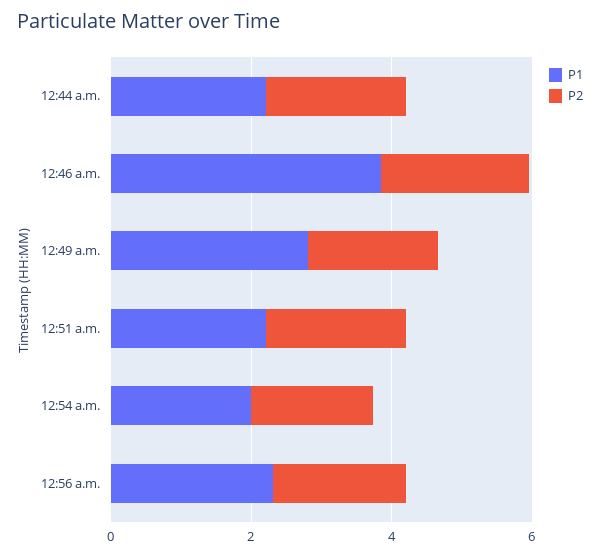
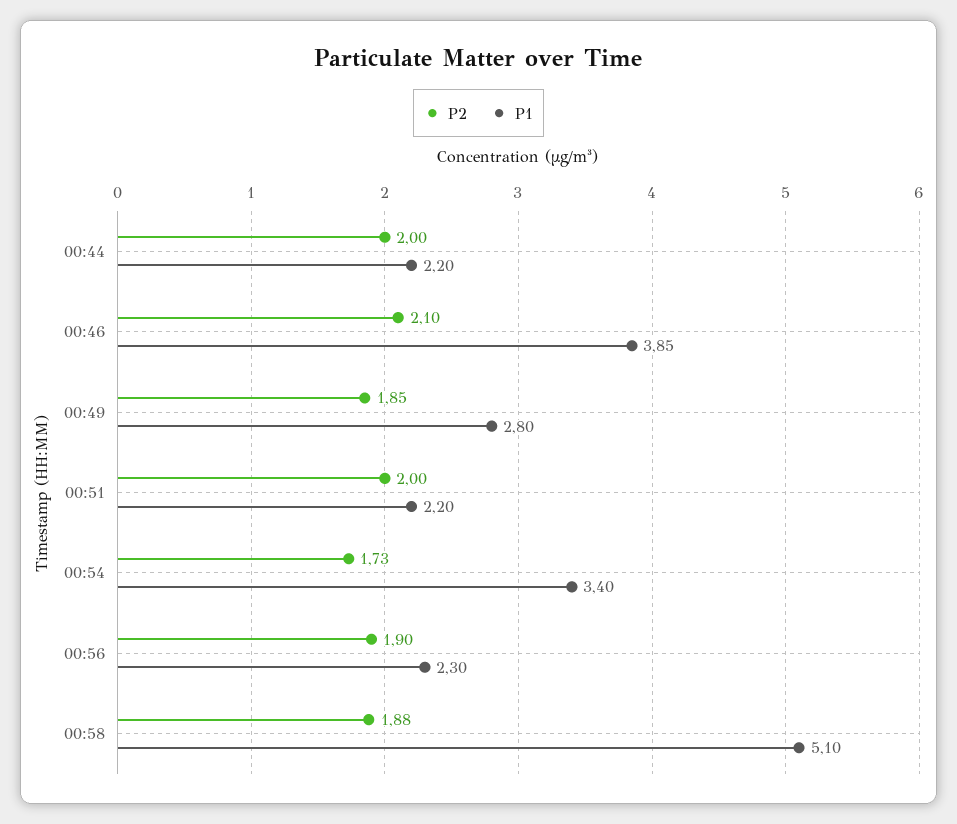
P1, 12:54 a.m.: 2 -> 3.4
P2, 00:58: none -> 1.88
P1, 00:58: none -> 5.1

